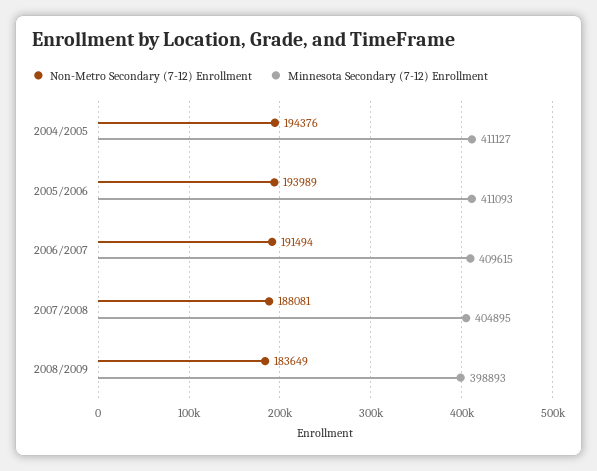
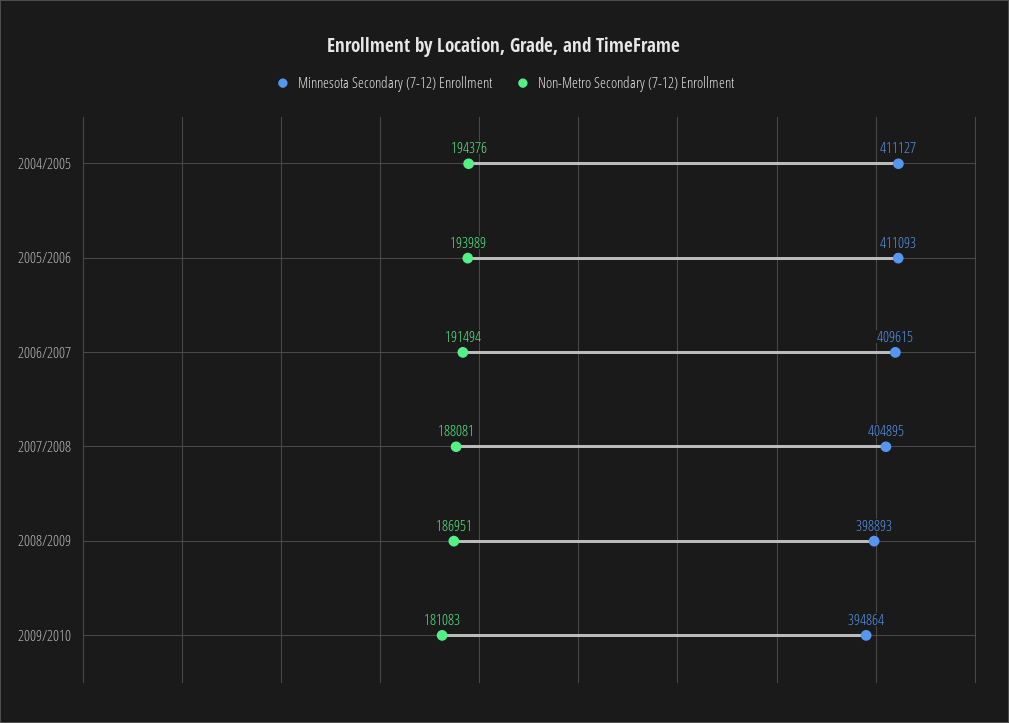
Non-Metro Secondary (7-12) Enrollment, 2008/2009: 183649 -> 186951
Minnesota Secondary (7-12) Enrollment, 2009/2010: none -> 394864
Non-Metro Secondary (7-12) Enrollment, 2009/2010: none -> 181083

